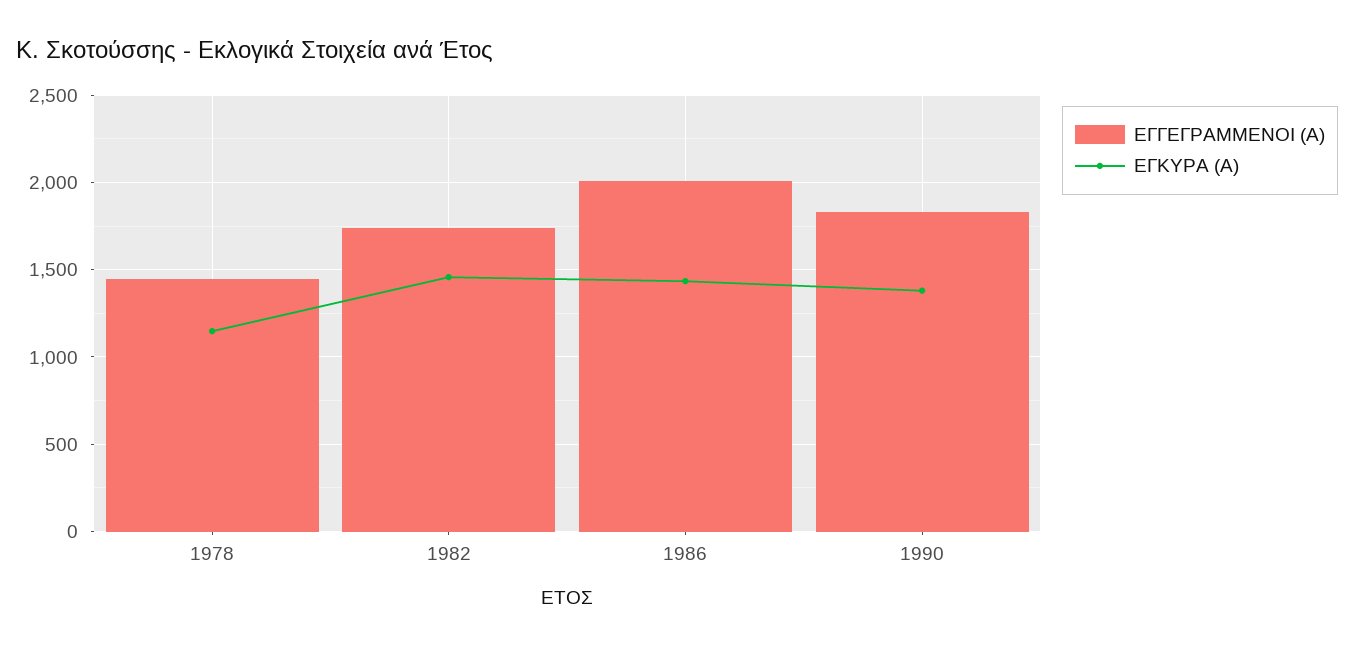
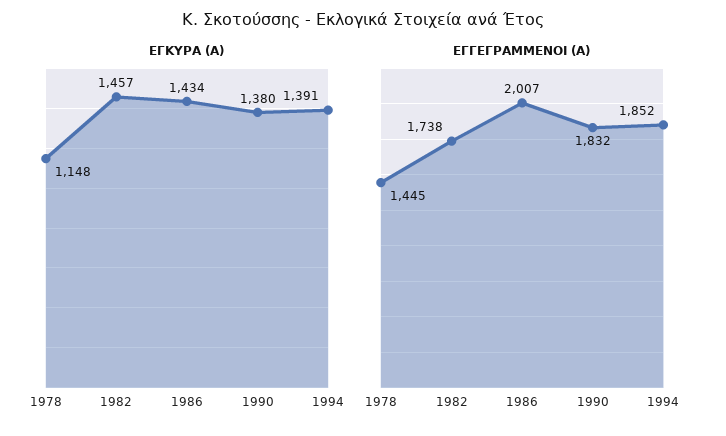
ΕΓΚΥΡΑ (Α), 1994: none -> 1391
ΕΓΓΕΓΡΑΜΜΕΝΟΙ (Α), 1994: none -> 1852

